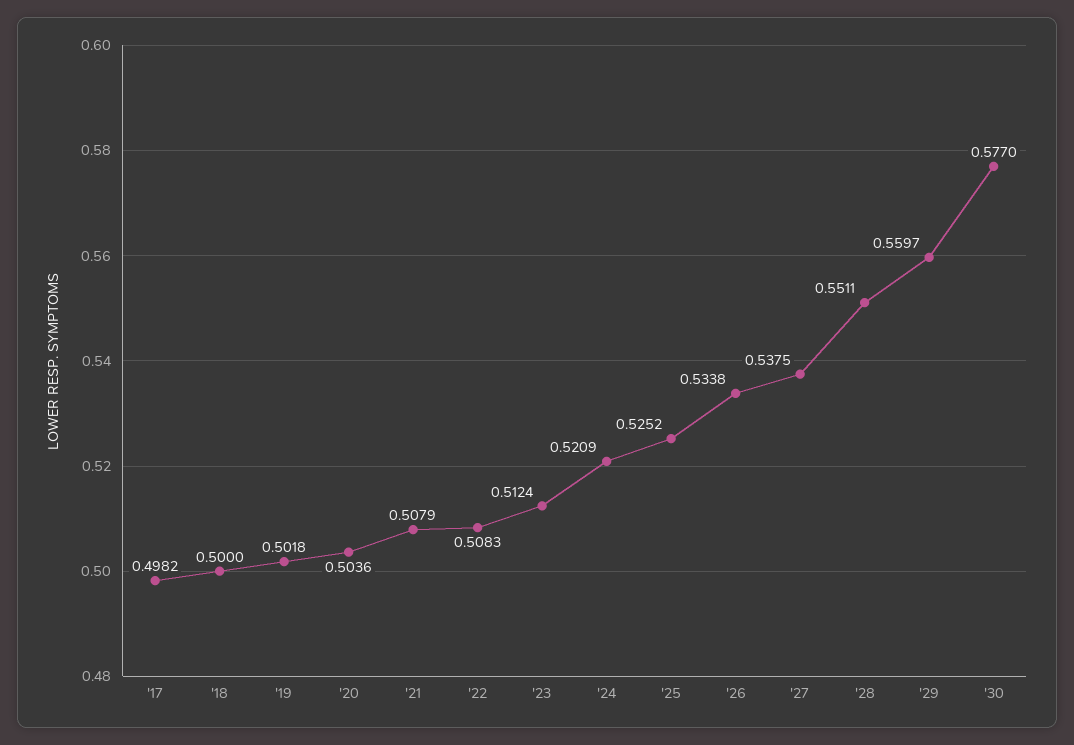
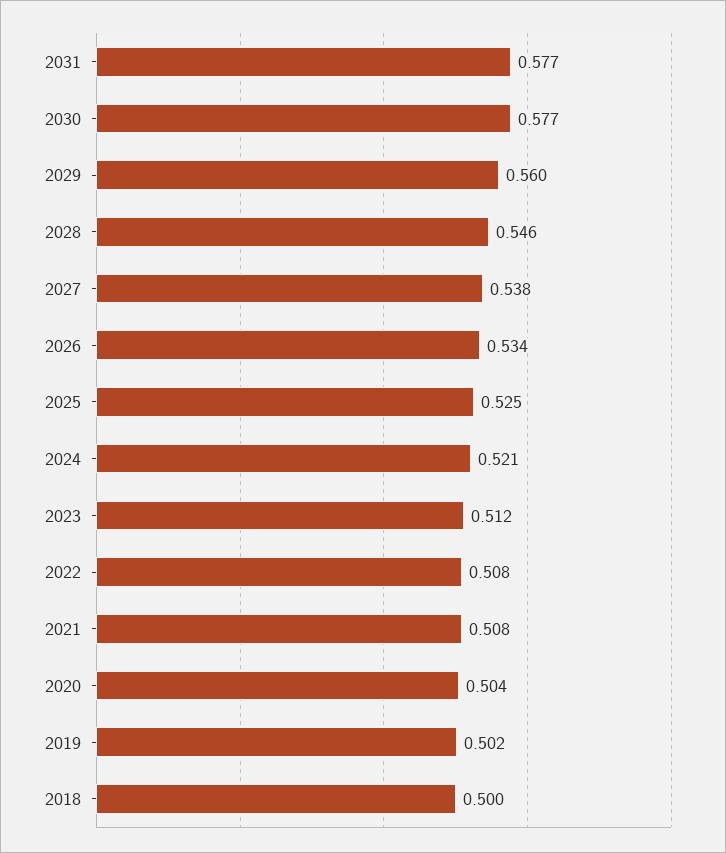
'17: 0.4982 -> none
'28: 0.5511 -> 0.546
2031: none -> 0.577

